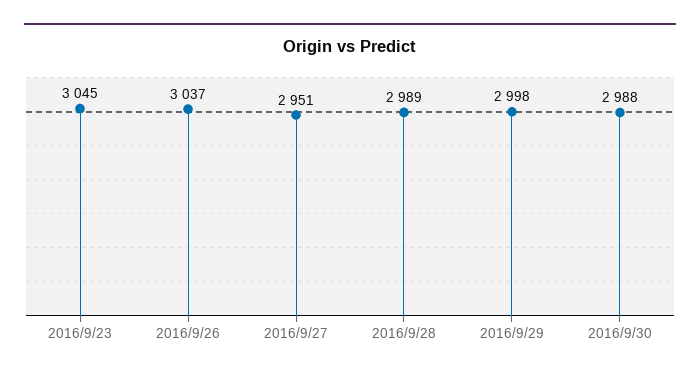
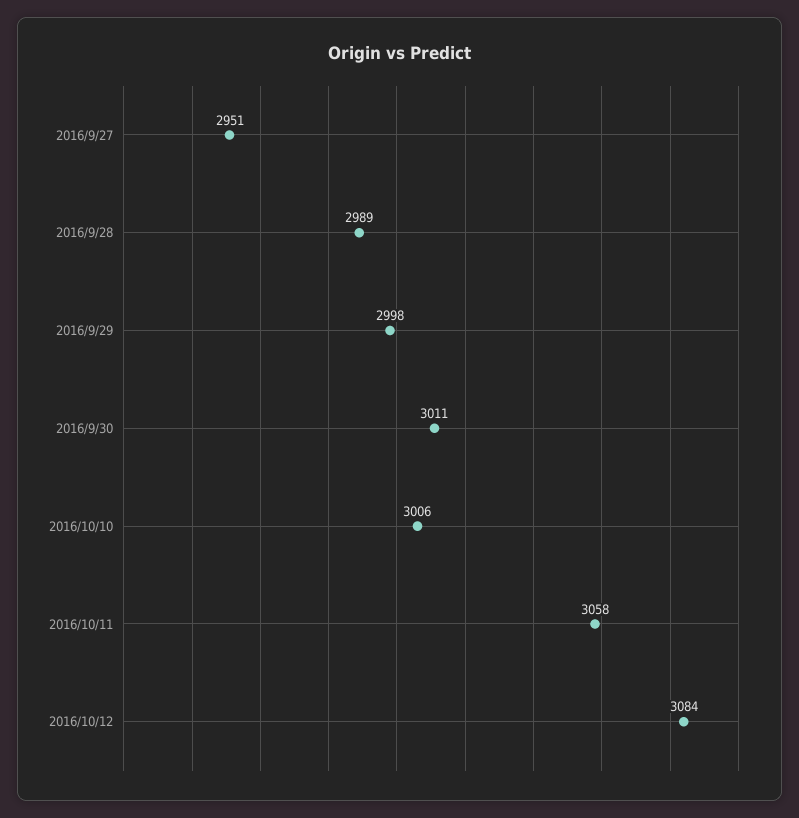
2016/9/23: 3045 -> none
2016/9/26: 3037 -> none
2016/9/30: 2988 -> 3011
2016/10/10: none -> 3006
2016/10/11: none -> 3058
2016/10/12: none -> 3084

